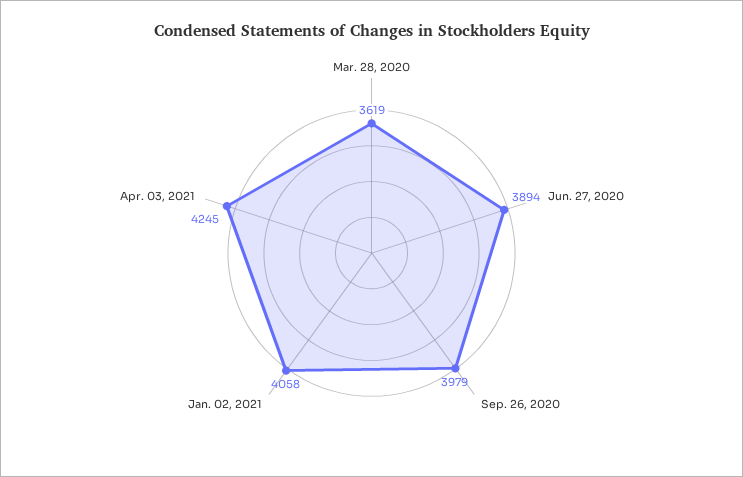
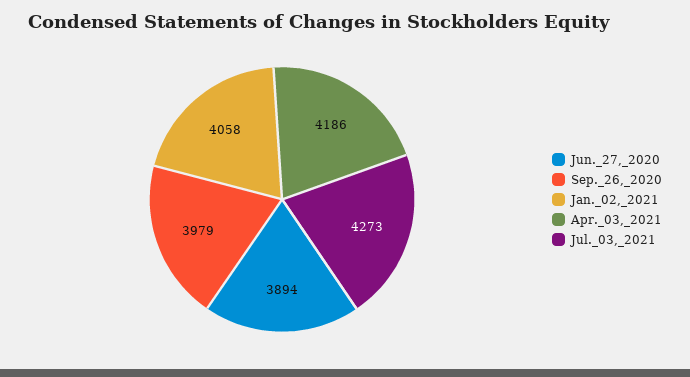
Mar. 28, 2020: 3619 -> none
Apr. 03, 2021: 4245 -> 4186
Jul._03,_2021: none -> 4273

